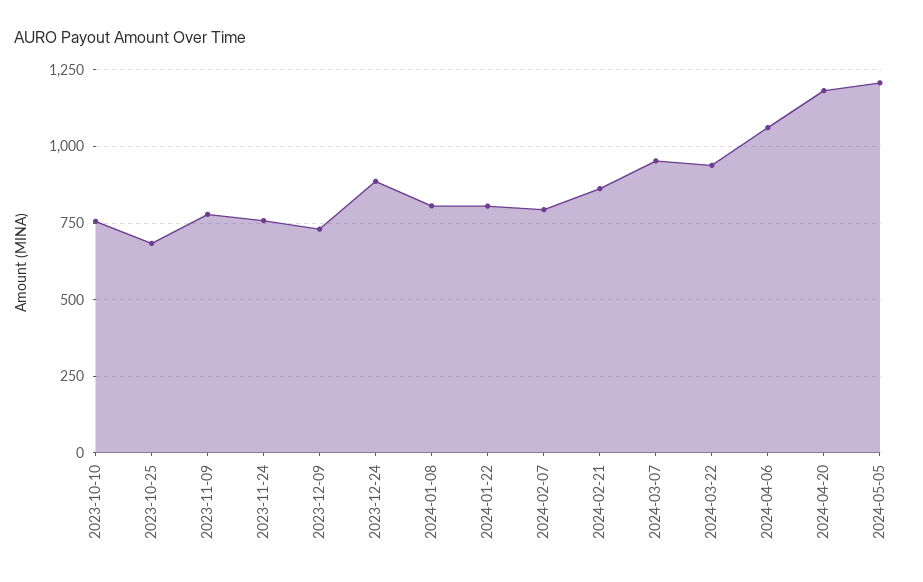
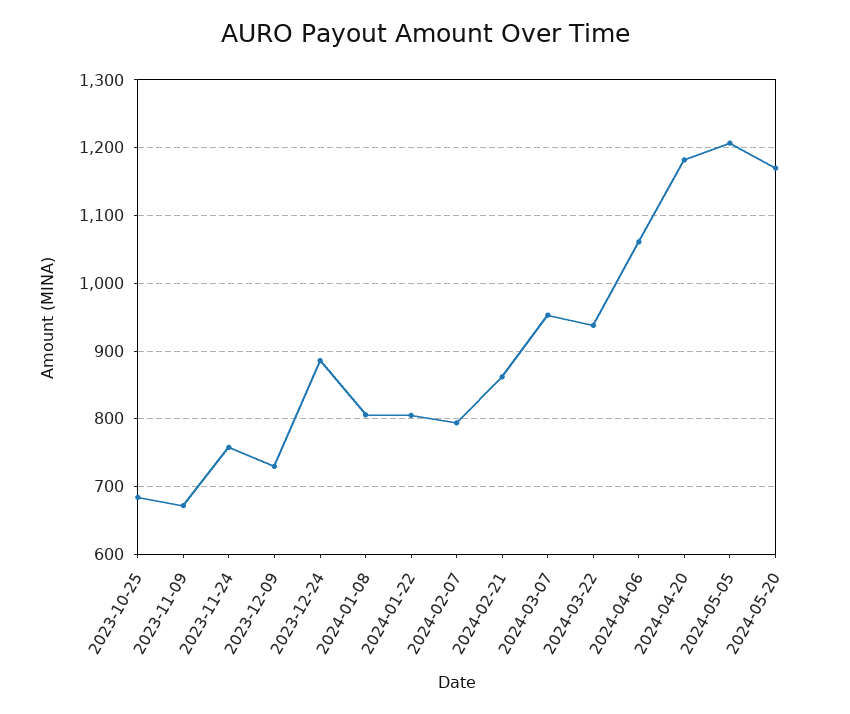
2023-10-10: 750 -> none
2023-11-09: 775 -> 670
2024-05-20: none -> 1170

